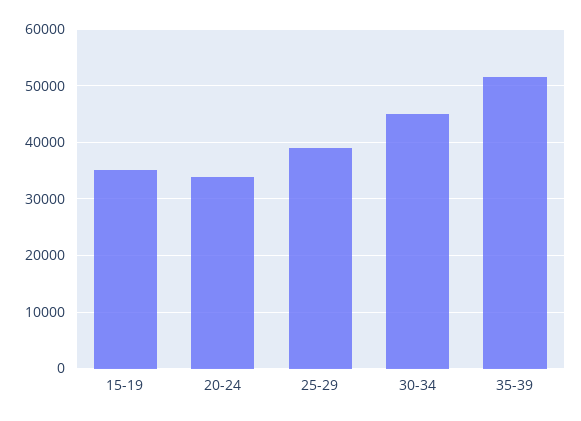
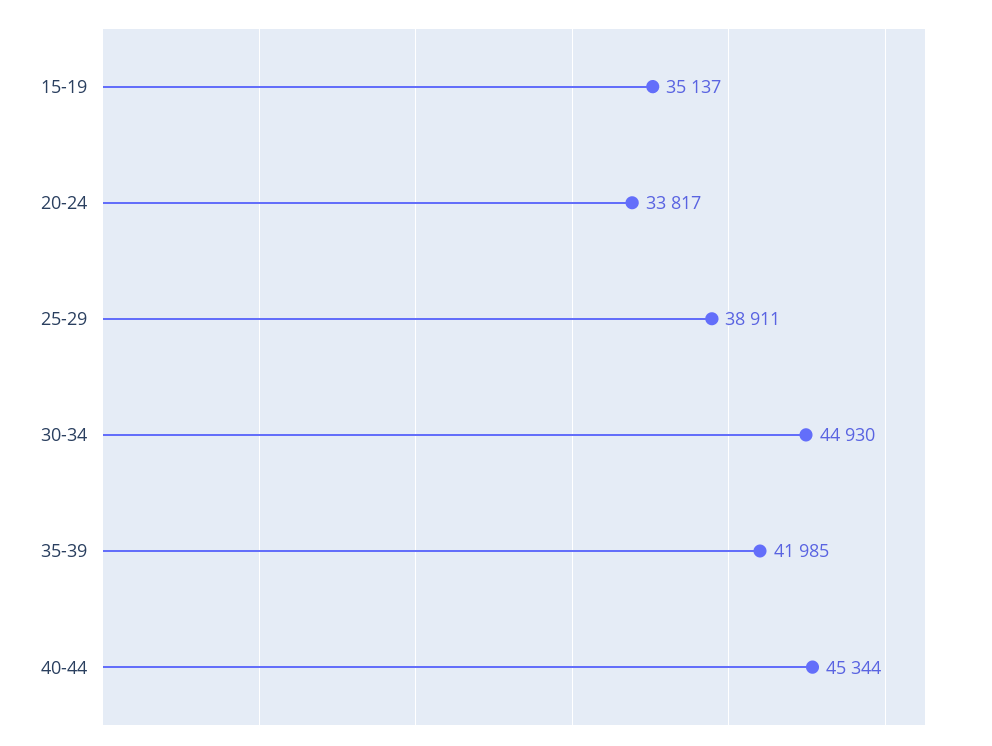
35-39: 52000 -> 41985
40-44: none -> 45344

